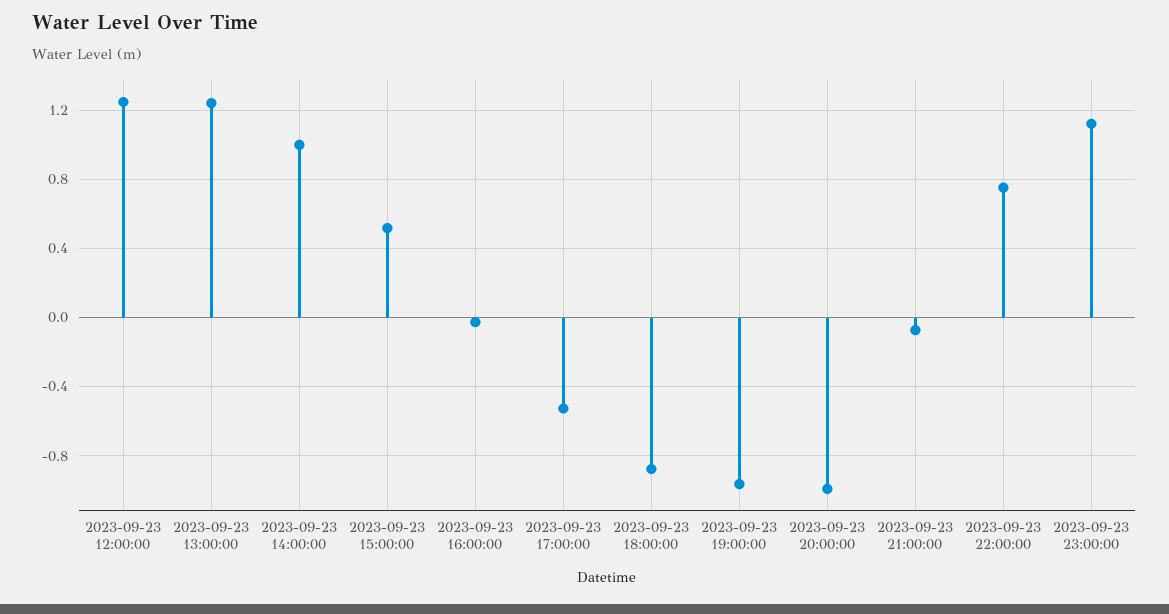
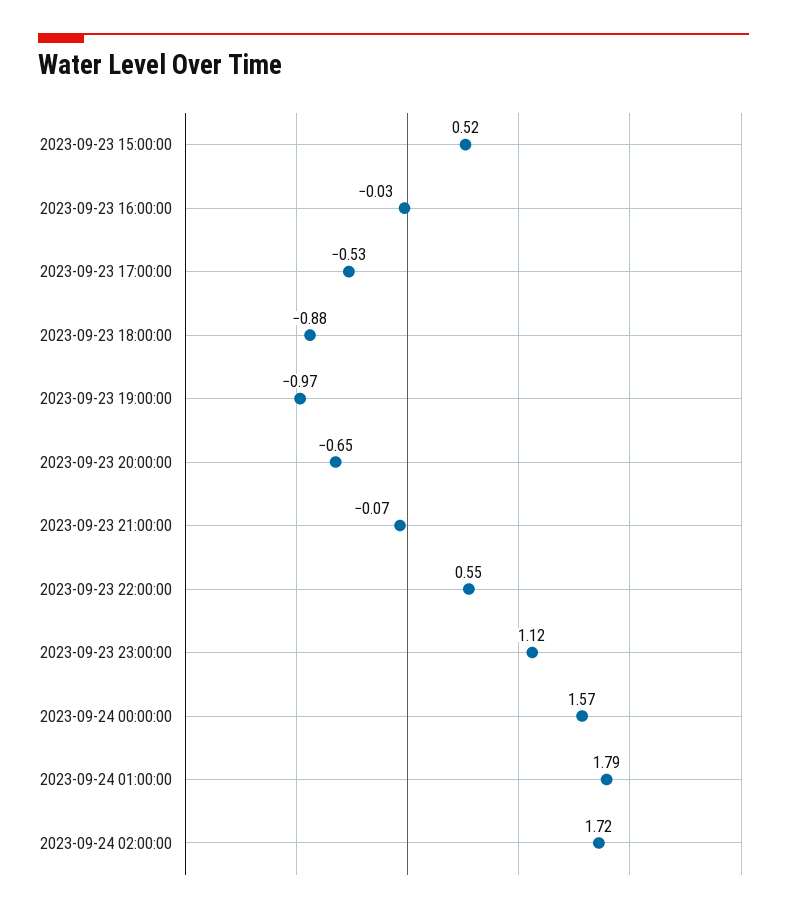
2023-09-23 12:00:00: 1.25 -> none
2023-09-23 13:00:00: 1.25 -> none
2023-09-23 14:00:00: 1 -> none
2023-09-23 20:00:00: -1 -> -0.65
2023-09-23 22:00:00: 0.75 -> 0.55
2023-09-24 00:00:00: none -> 1.57
2023-09-24 01:00:00: none -> 1.79
2023-09-24 02:00:00: none -> 1.72

